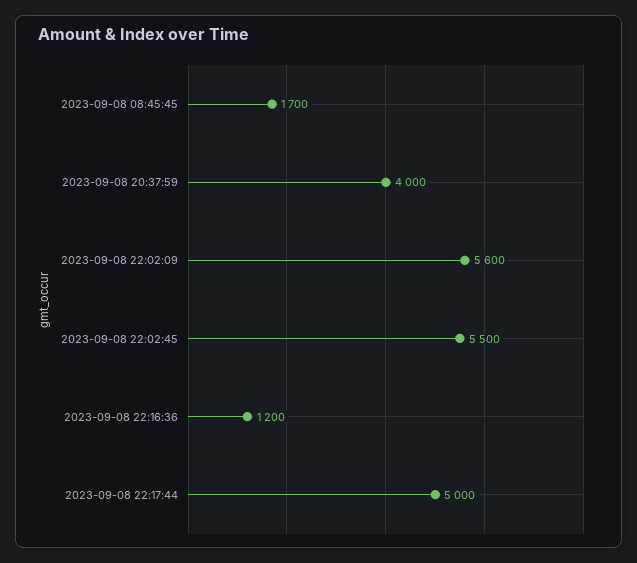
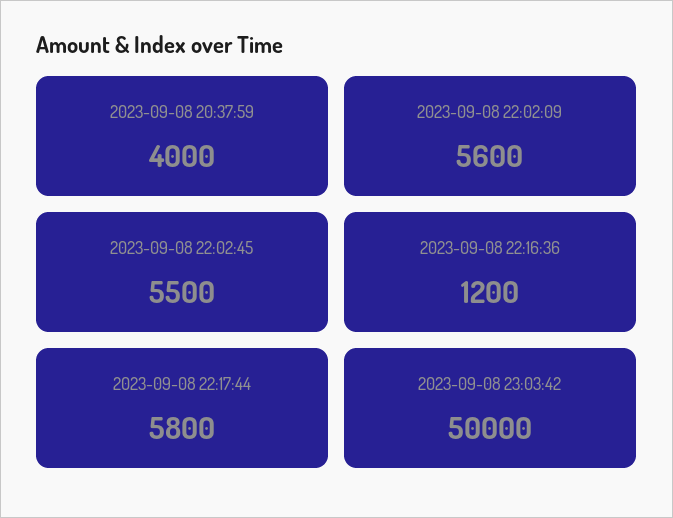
2023-09-08 08:45:45: 1700 -> none
2023-09-08 22:17:44: 5000 -> 5800
2023-09-08 23:03:42: none -> 50000

